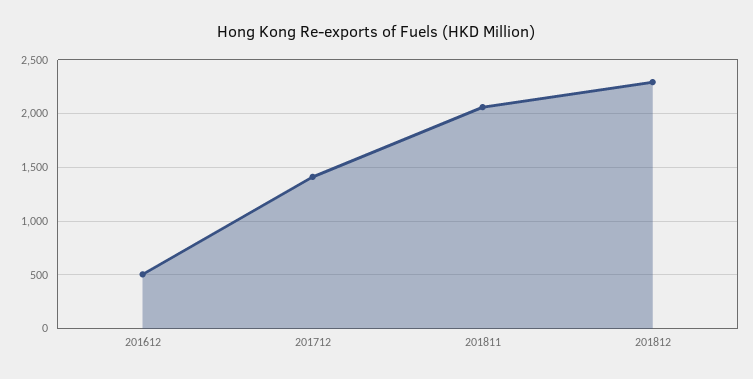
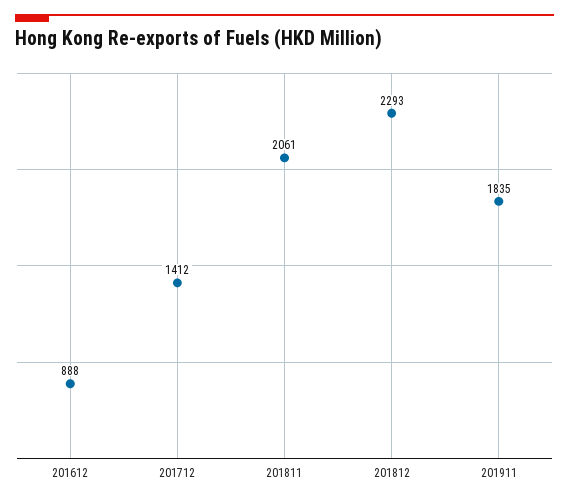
201612: 500 -> 888
201911: none -> 1835

